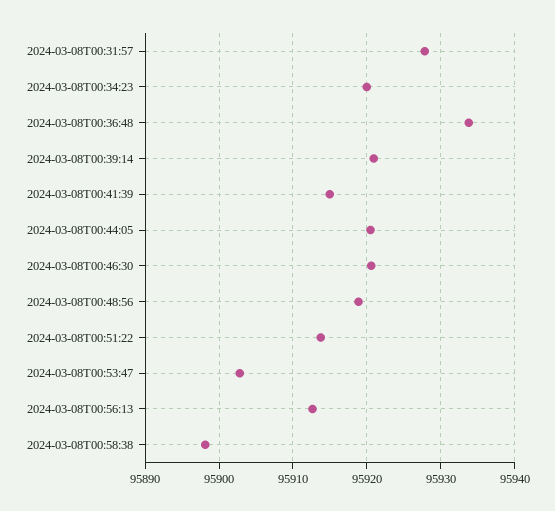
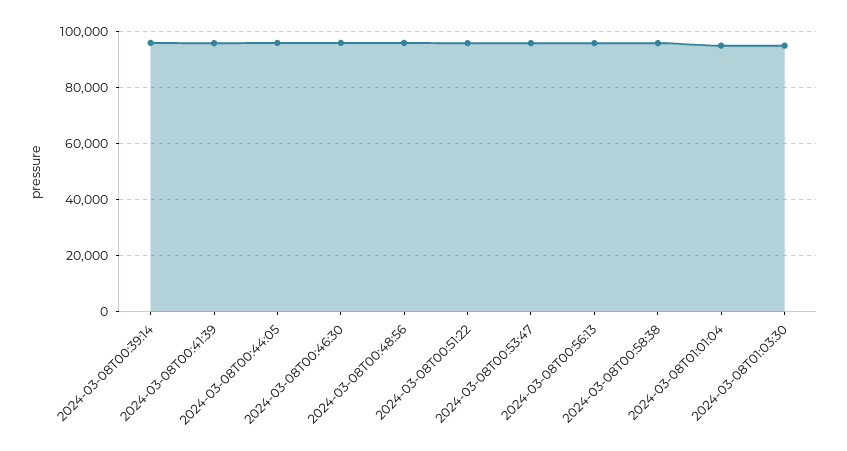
2024-03-08T00:31:57: 95928 -> none
2024-03-08T00:34:23: 95920 -> none
2024-03-08T00:36:48: 95934 -> none
2024-03-08T01:01:04: none -> 95000
2024-03-08T01:03:30: none -> 95000

